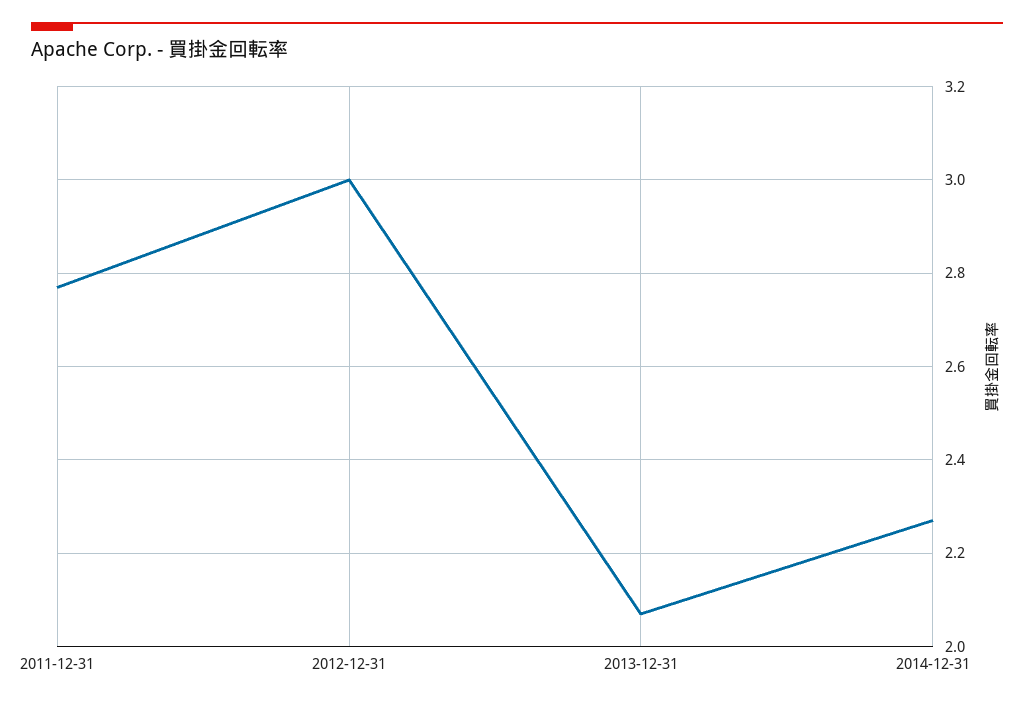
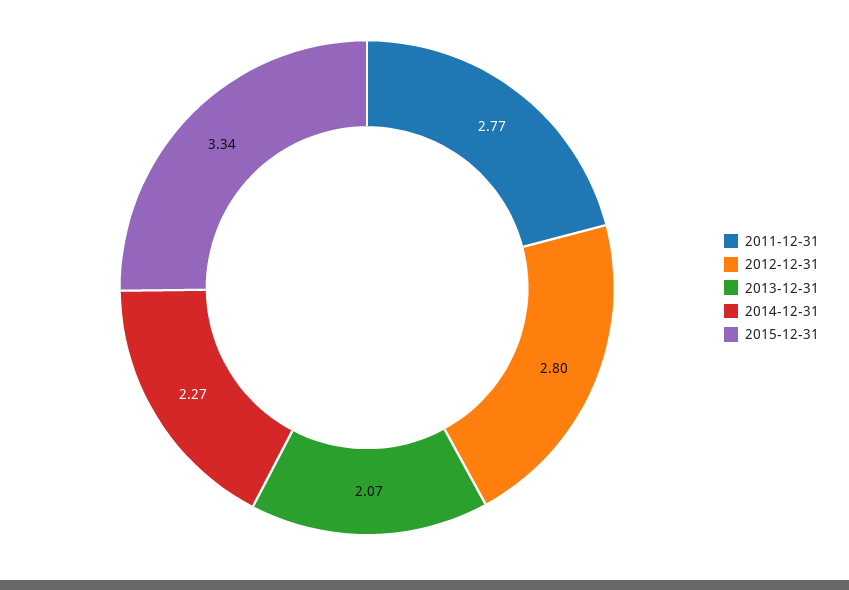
2012-12-31: 3 -> 2.8
2015-12-31: none -> 3.34

